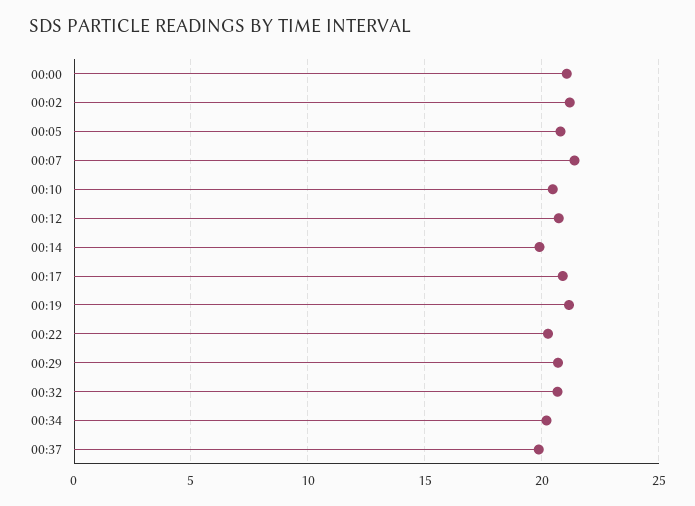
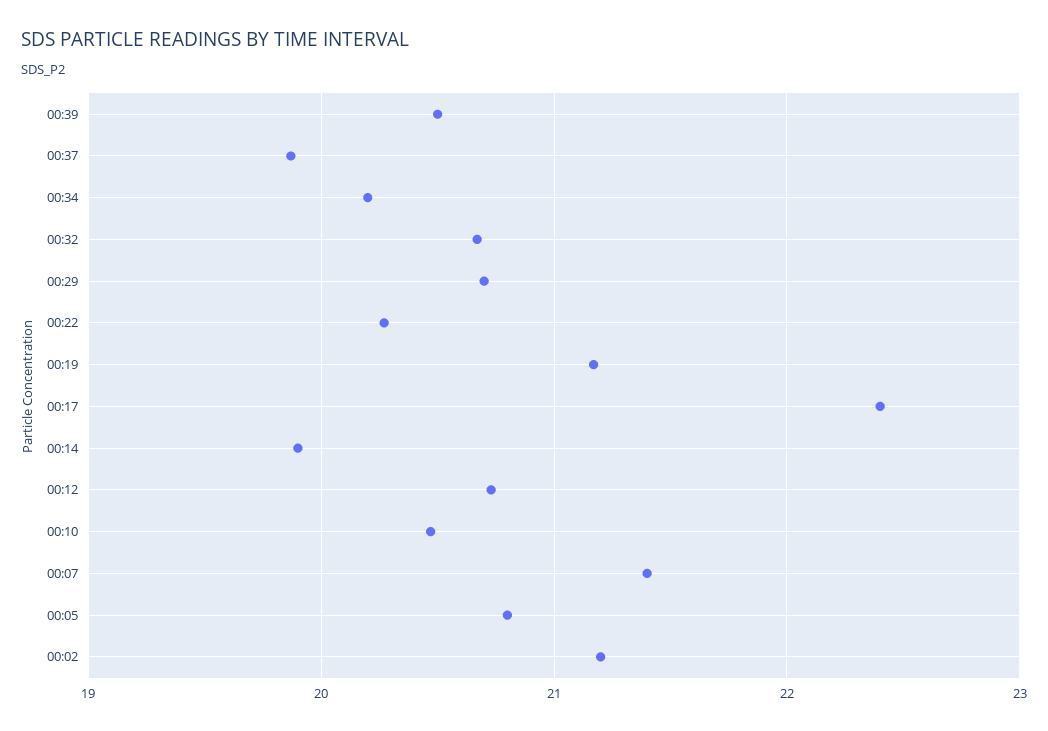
00:00: 21 -> none
00:17: 21 -> 22.4
00:39: none -> 20.5

